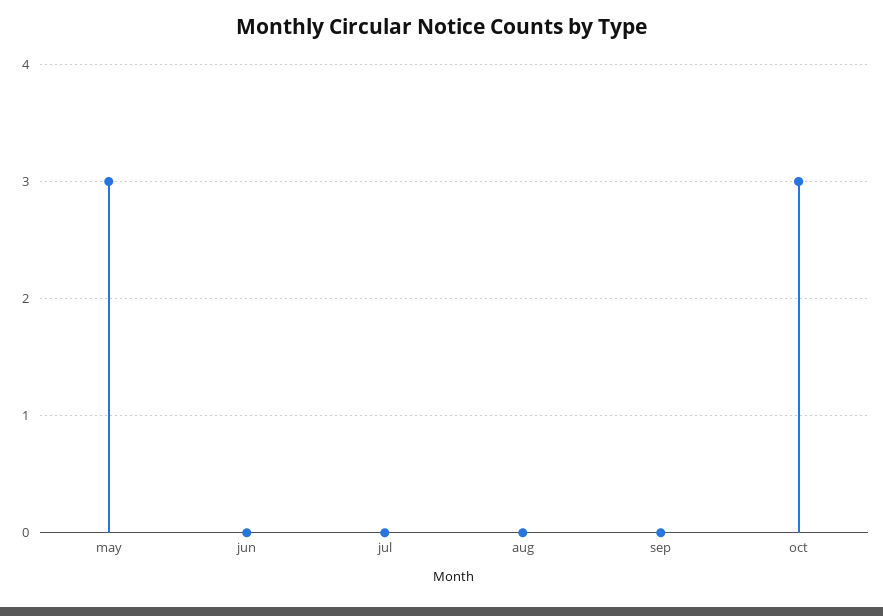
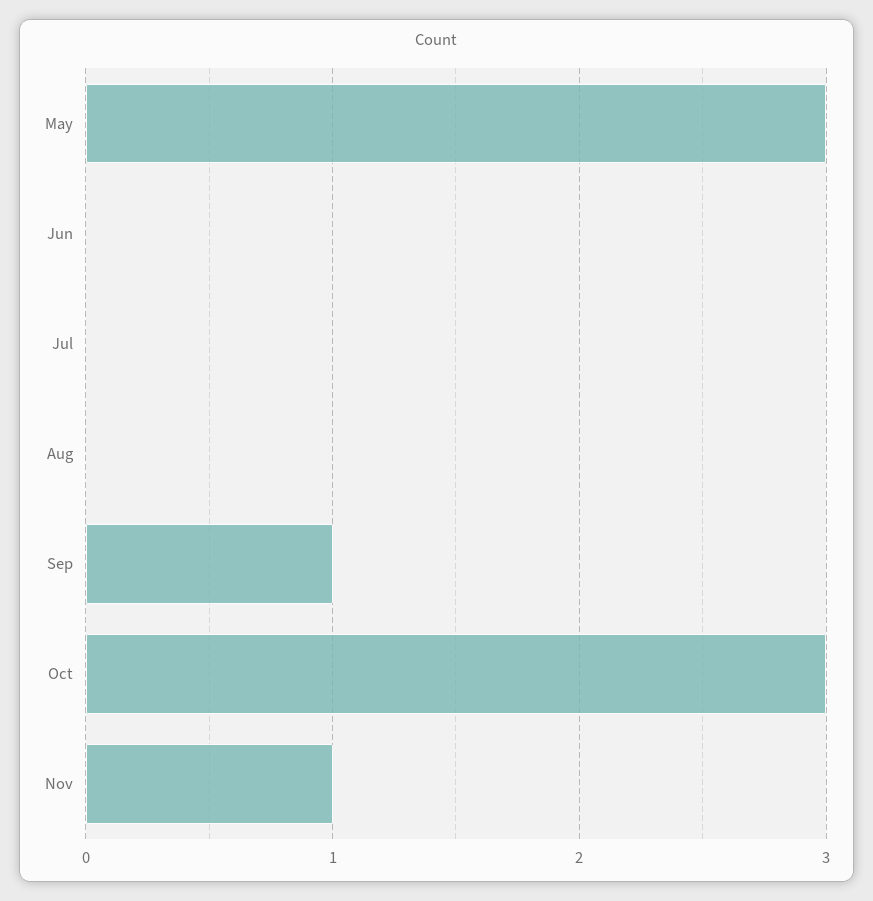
sep: 0 -> 1
Nov: none -> 1

